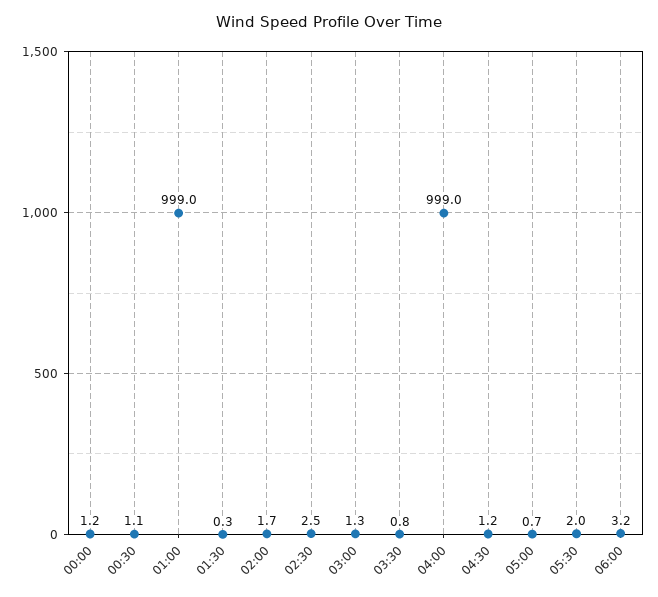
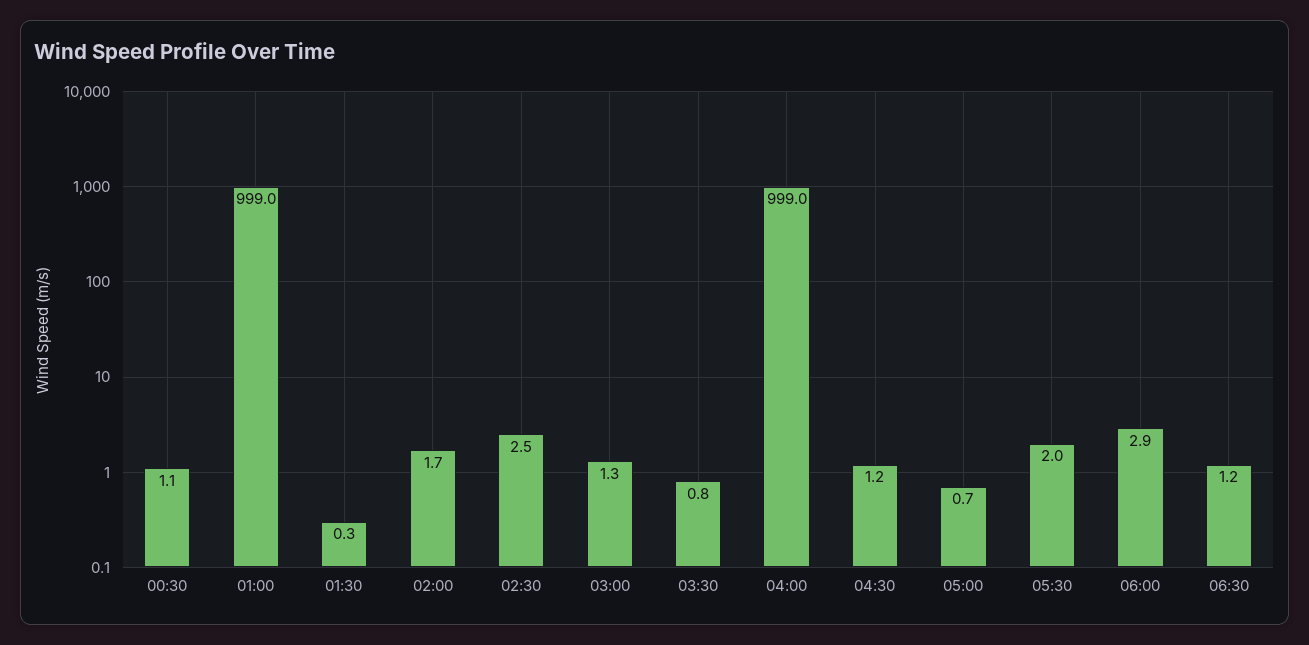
00:00: 1.2 -> none
06:00: 3.2 -> 2.9
06:30: none -> 1.2

